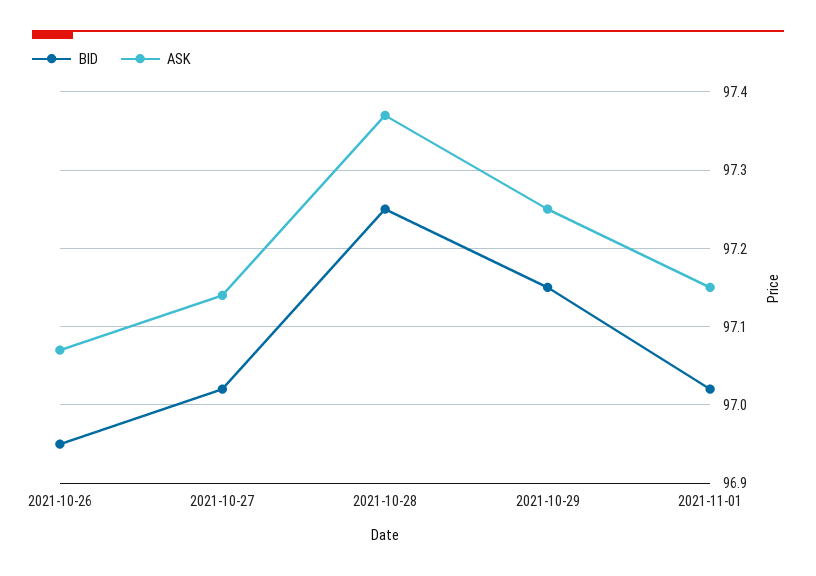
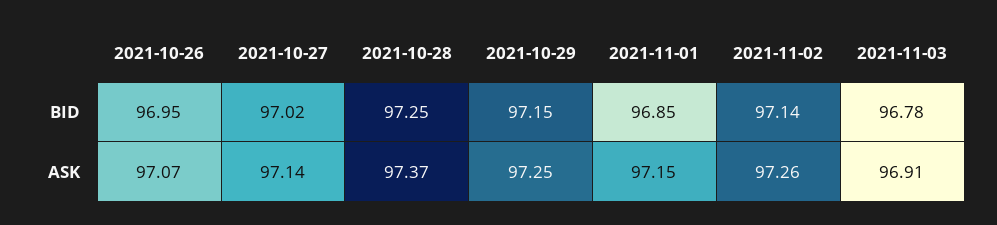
BID, 2021-11-01: 97.02 -> 96.85
BID, 2021-11-02: none -> 97.14
BID, 2021-11-03: none -> 96.78
ASK, 2021-11-02: none -> 97.26
ASK, 2021-11-03: none -> 96.91

